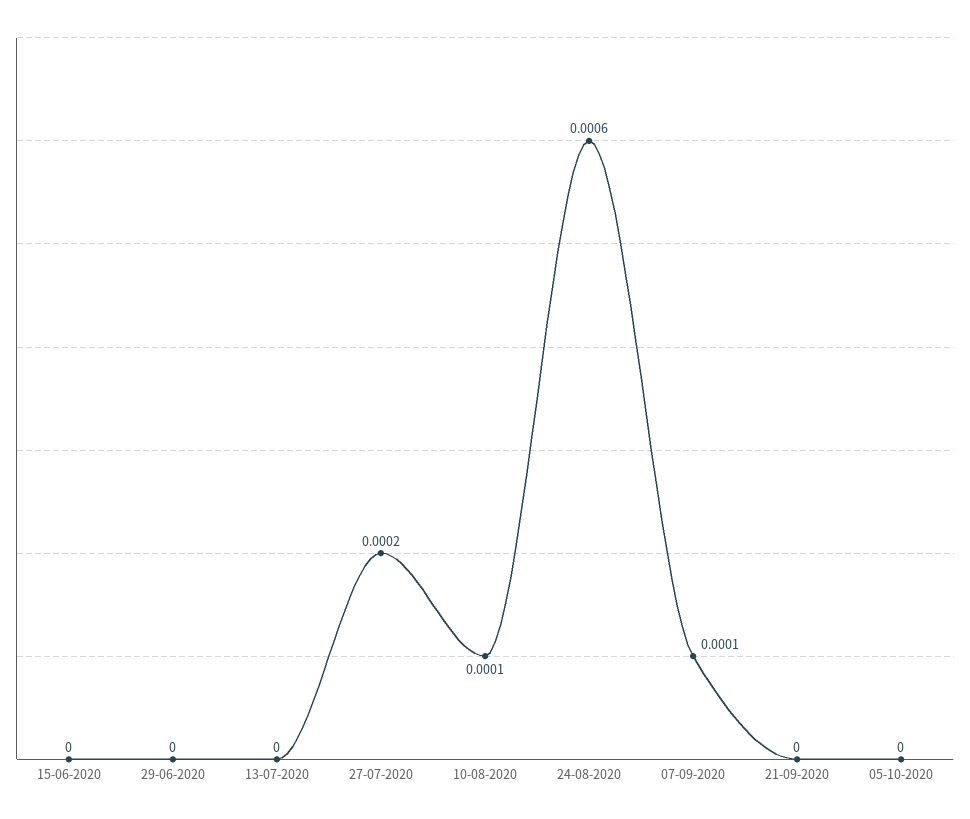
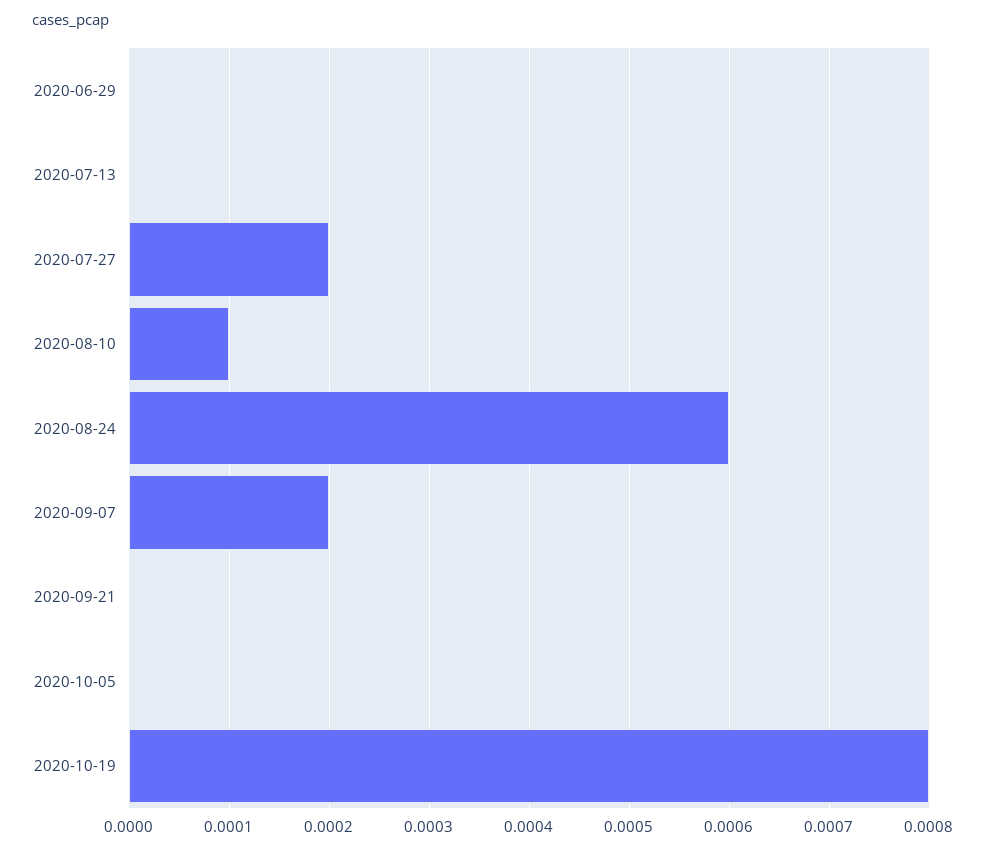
15-06-2020: 0 -> none
07-09-2020: 0.0001 -> 0.0002
2020-10-19: none -> 0.0008

